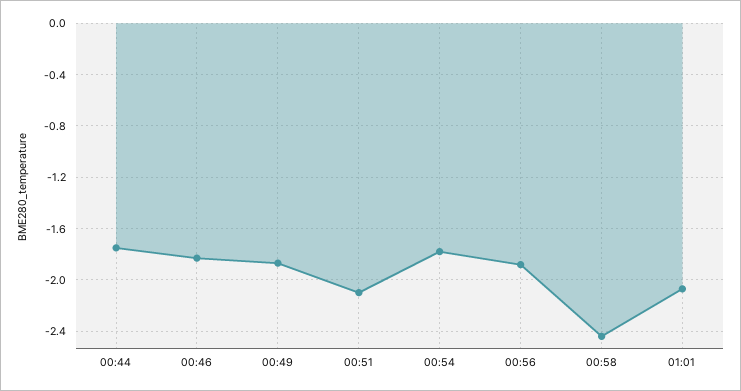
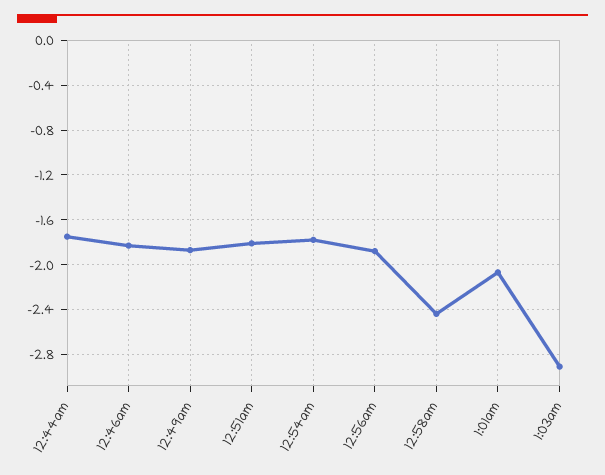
00:51: -2.1 -> -1.8
1:03am: none -> -2.9

